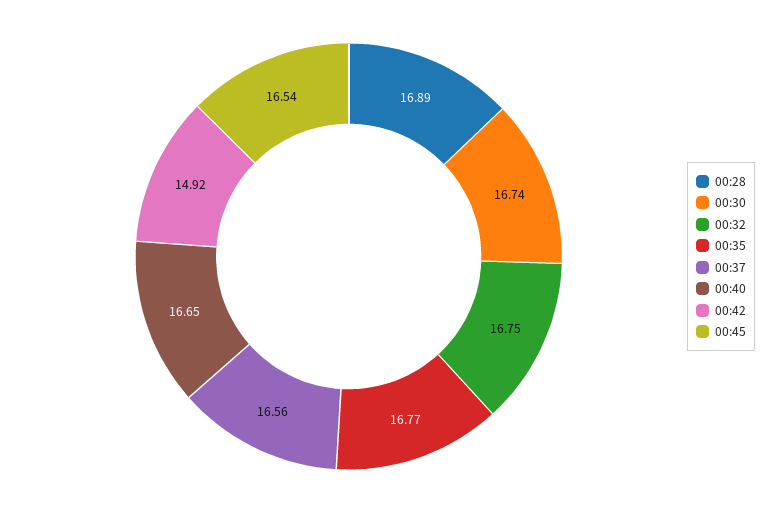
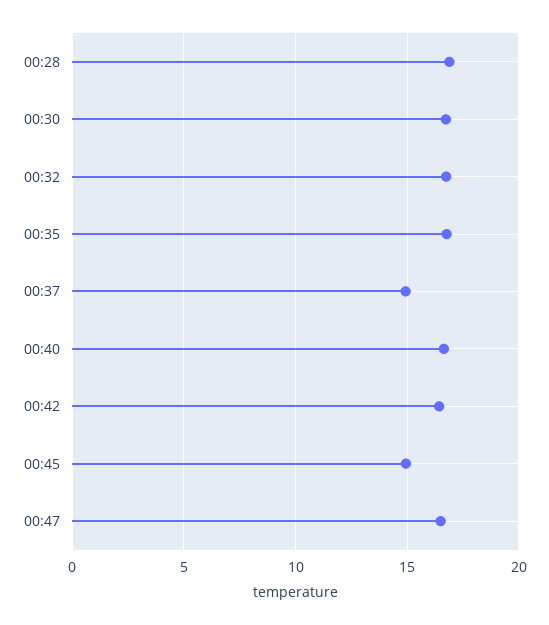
00:37: 16.56 -> 15
00:42: 14.92 -> 16.5
00:45: 16.54 -> 15
00:47: none -> 16.5

